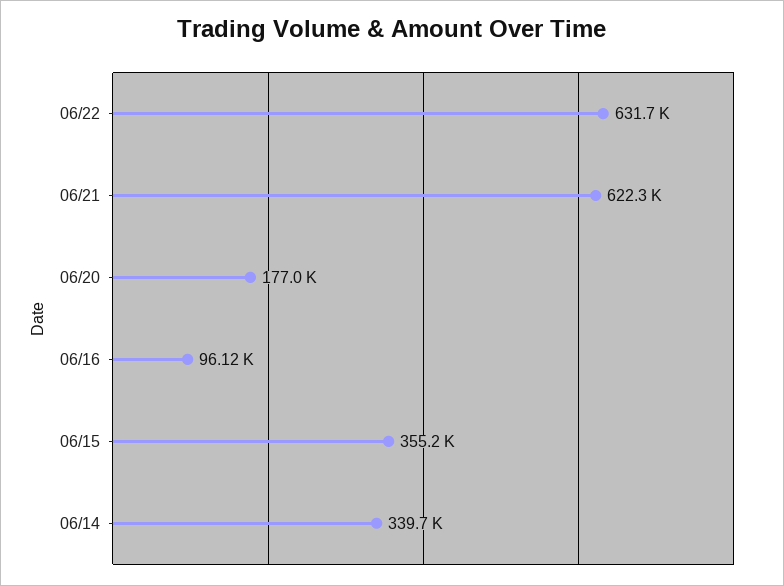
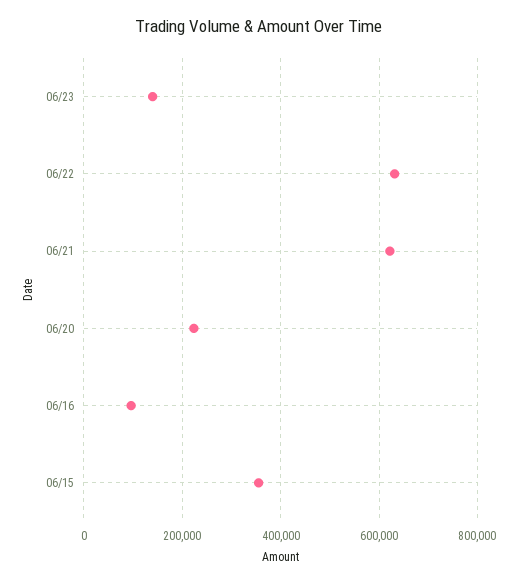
06/20: 177000 -> 220000
06/14: 339700 -> none
06/23: none -> 140000

